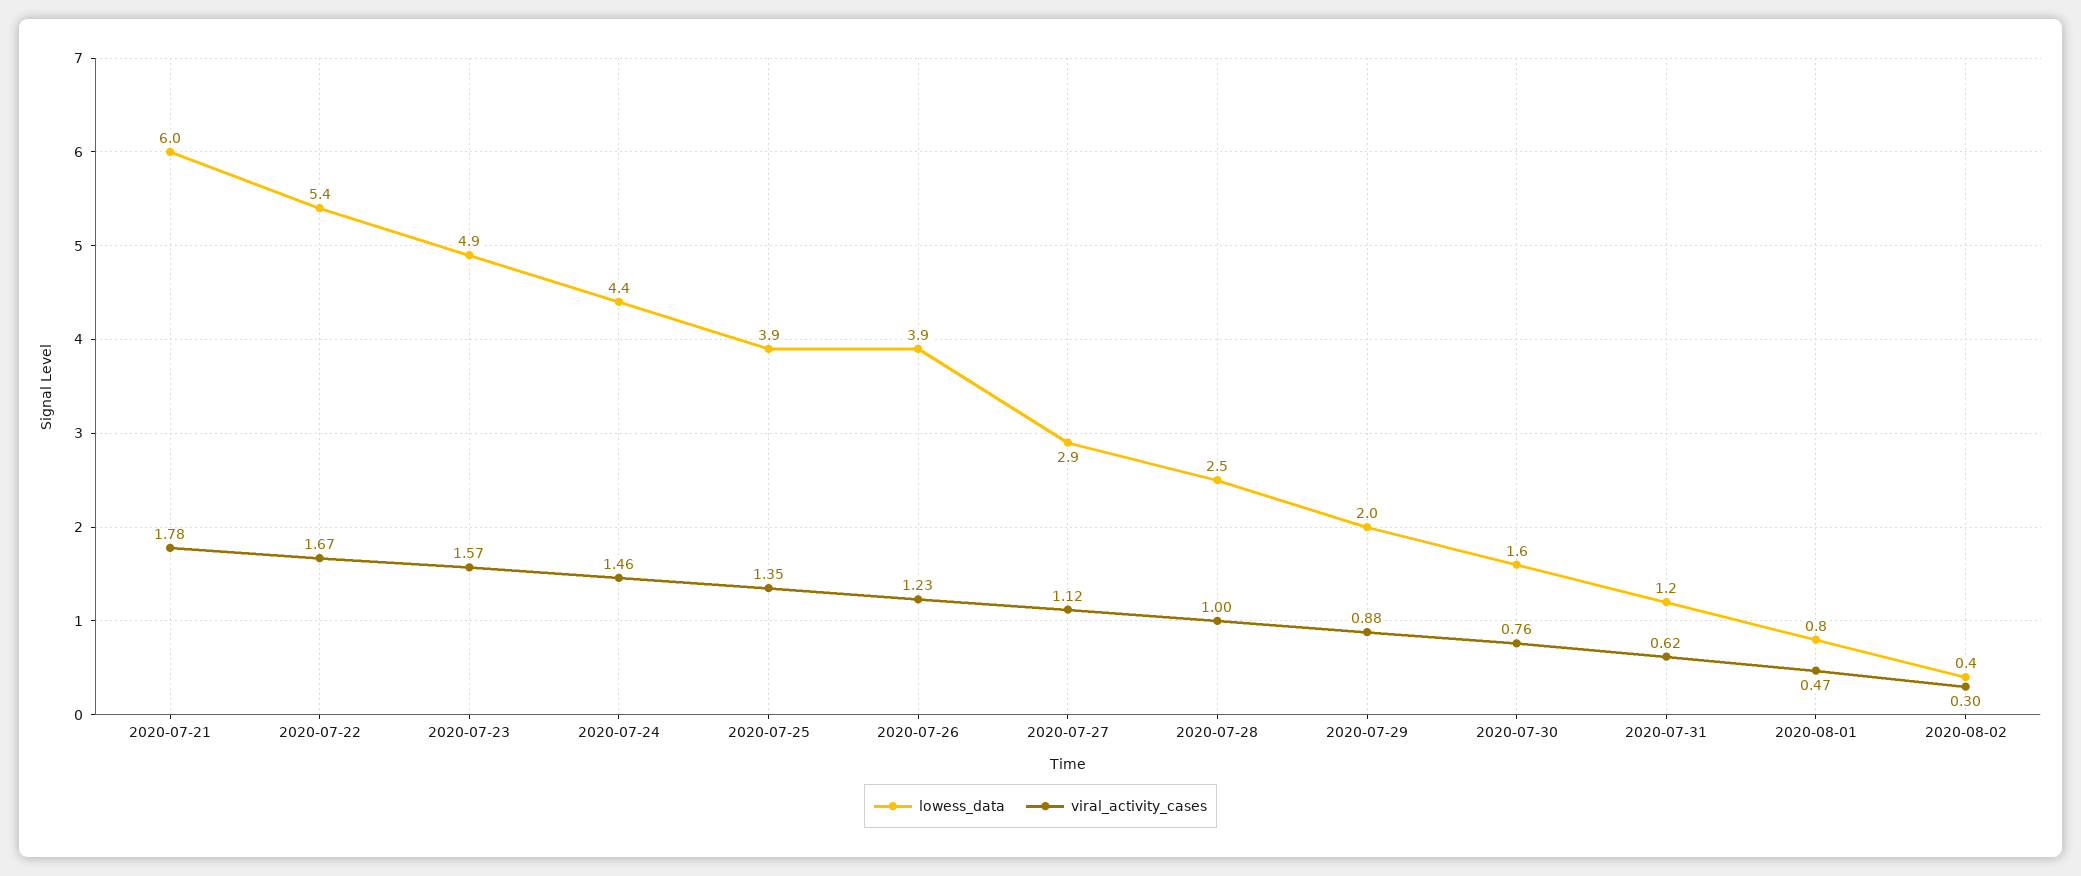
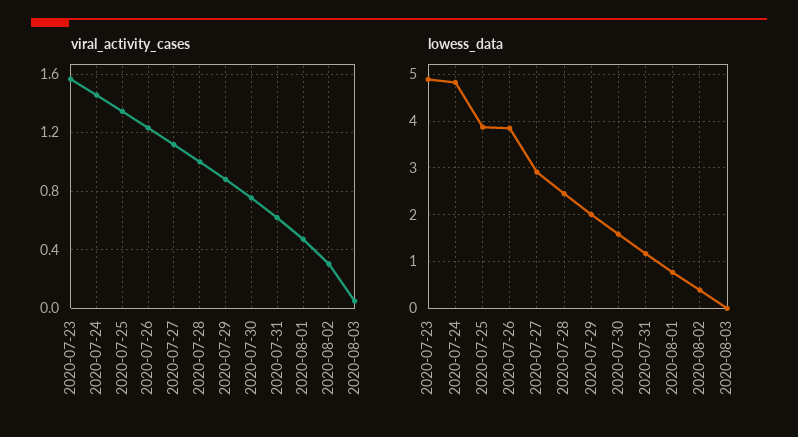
lowess_data, 2020-07-21: 6 -> none
viral_activity_cases, 2020-07-21: 1.78 -> none
lowess_data, 2020-07-22: 5.4 -> none
viral_activity_cases, 2020-07-22: 1.67 -> none
lowess_data, 2020-07-24: 4.4 -> 4.8
viral_activity_cases, 2020-08-03: none -> 0.05
lowess_data, 2020-08-03: none -> 0

